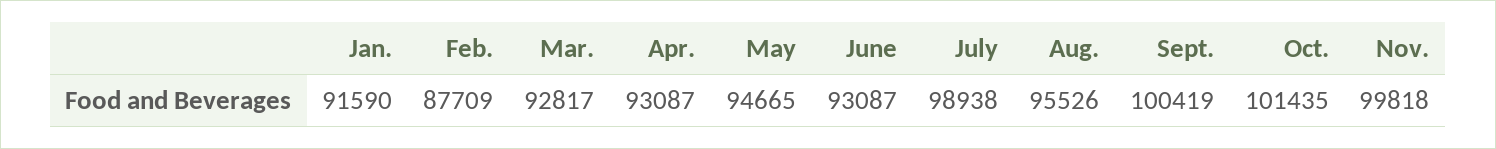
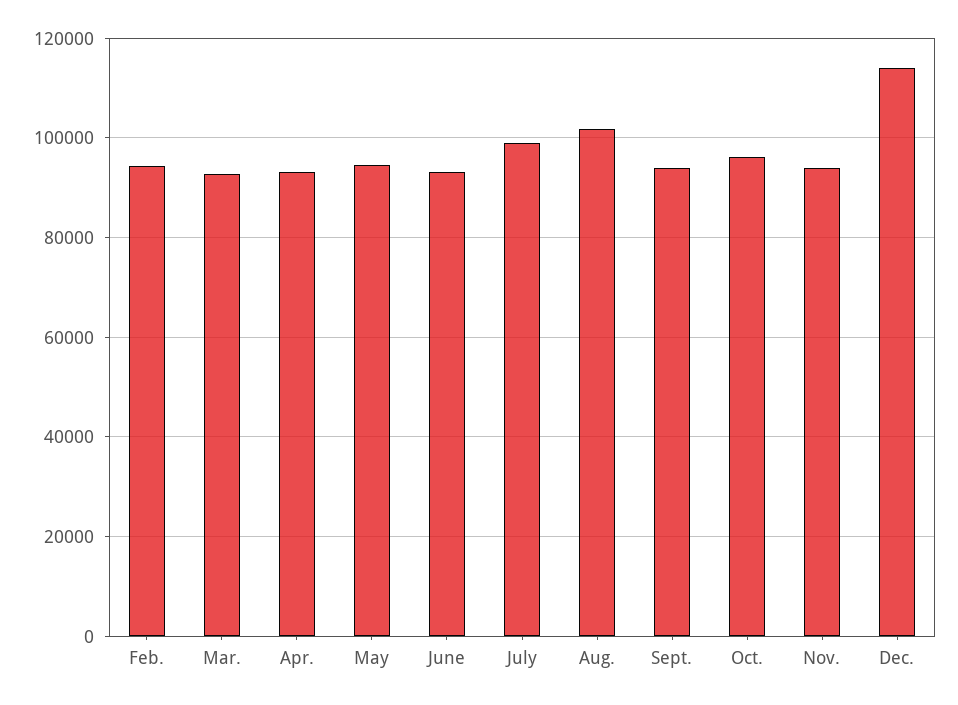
Jan.: 91590 -> none
Feb.: 87709 -> 94000
Aug.: 95526 -> 102000
Sept.: 100419 -> 94000
Oct.: 101435 -> 96000
Nov.: 99818 -> 94000
Dec.: none -> 114000

